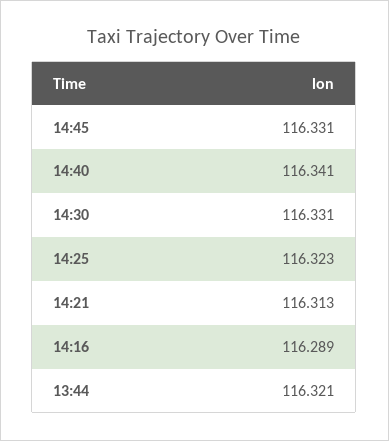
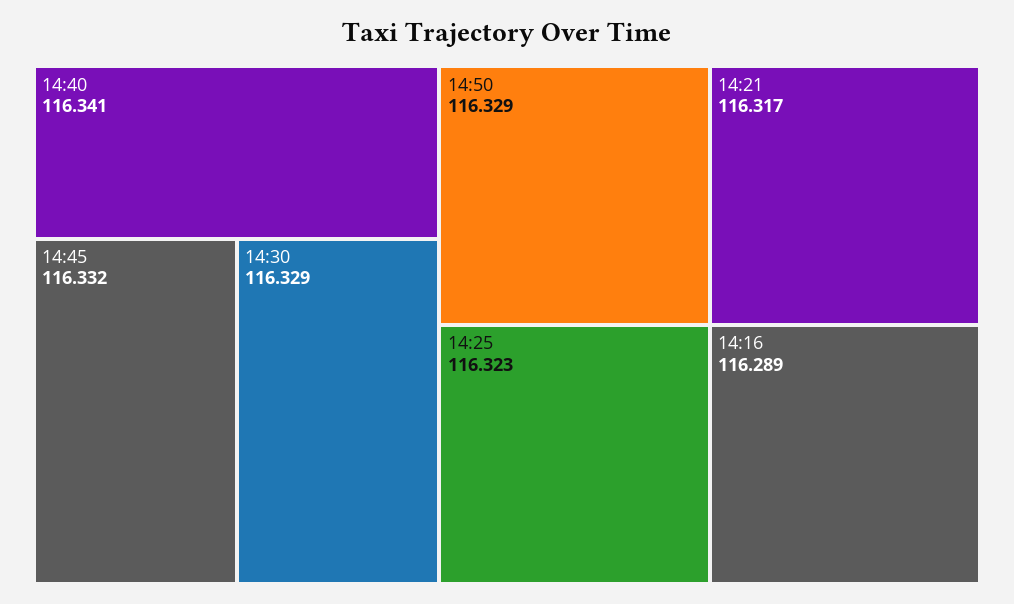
14:45: 116.331 -> 116.332
14:30: 116.331 -> 116.329
14:21: 116.313 -> 116.317
13:44: 116.321 -> none
14:50: none -> 116.329

